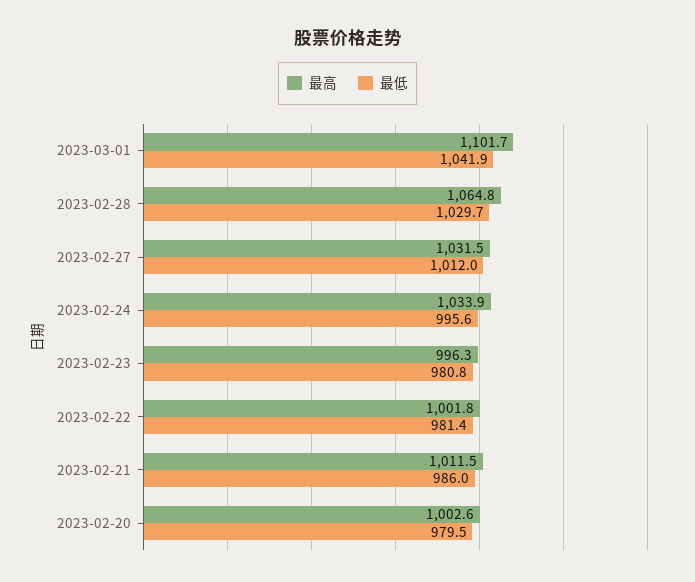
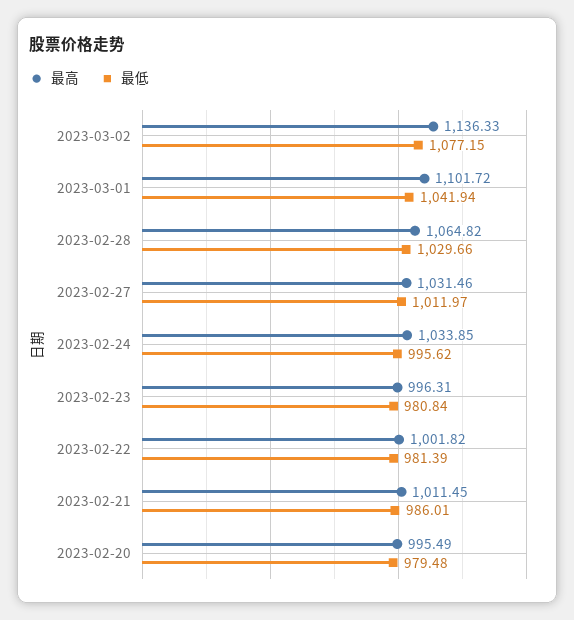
最高, 2023-02-20: 1002.6 -> 995.49
最高, 2023-03-02: none -> 1136.33
最低, 2023-03-02: none -> 1077.15

